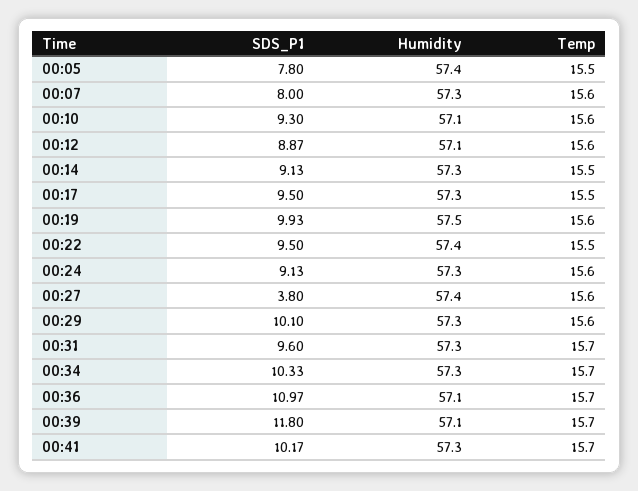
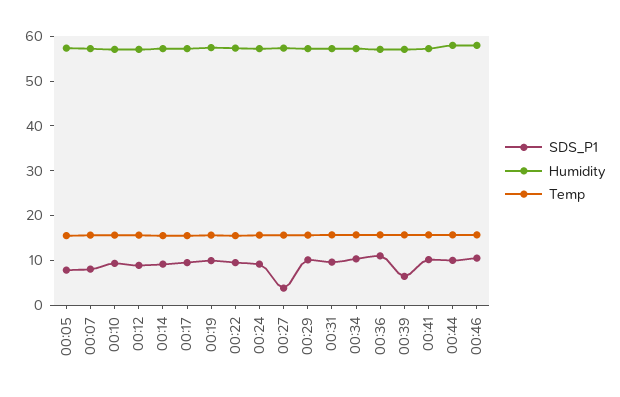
SDS_P1, 00:39: 11.8 -> 6
SDS_P1, 00:44: none -> 10
Humidity, 00:44: none -> 58
Temp, 00:44: none -> 16
SDS_P1, 00:46: none -> 10
Humidity, 00:46: none -> 58
Temp, 00:46: none -> 16

